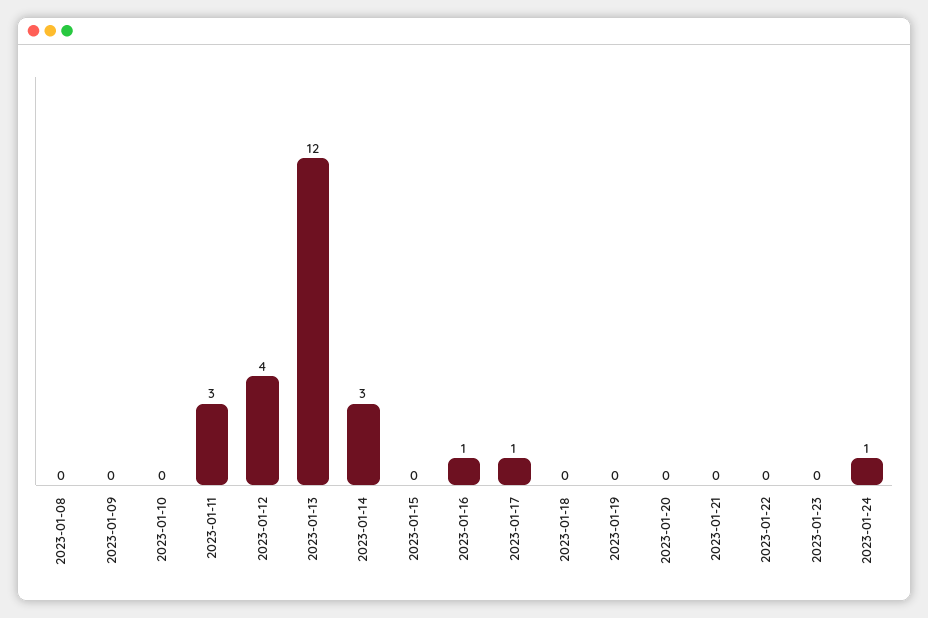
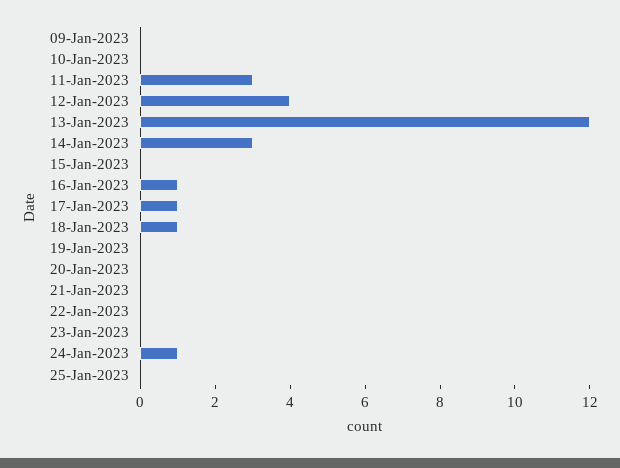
2023-01-08: 0 -> none
2023-01-18: 0 -> 1
25-Jan-2023: none -> 0

